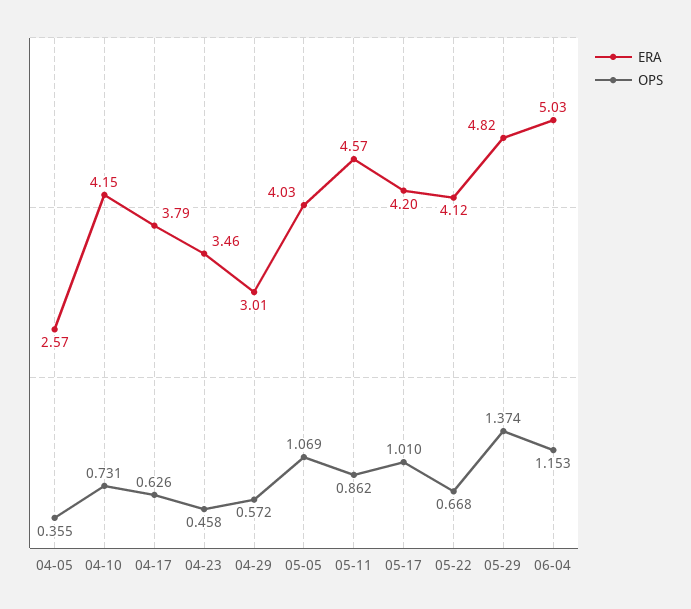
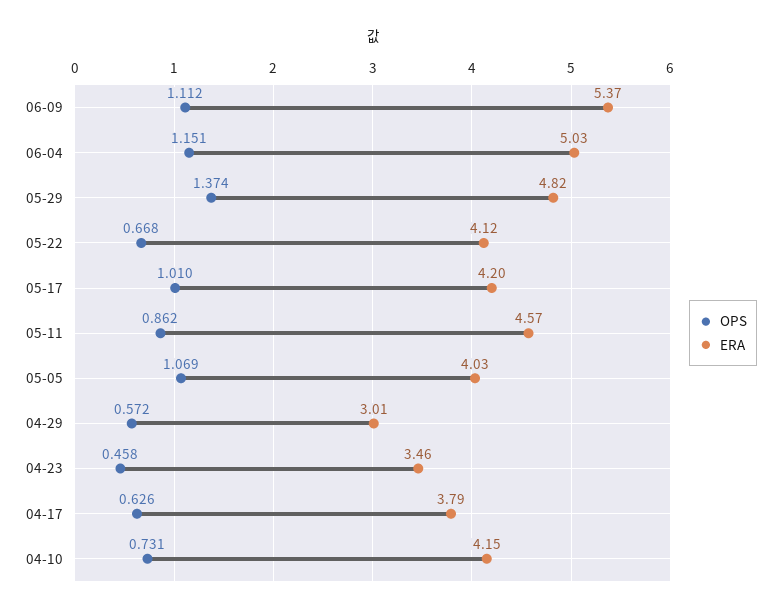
ERA, 04-05: 2.57 -> none
OPS, 04-05: 0.355 -> none
OPS, 06-04: 1.153 -> 1.151
OPS, 06-09: none -> 1.112
ERA, 06-09: none -> 5.37

